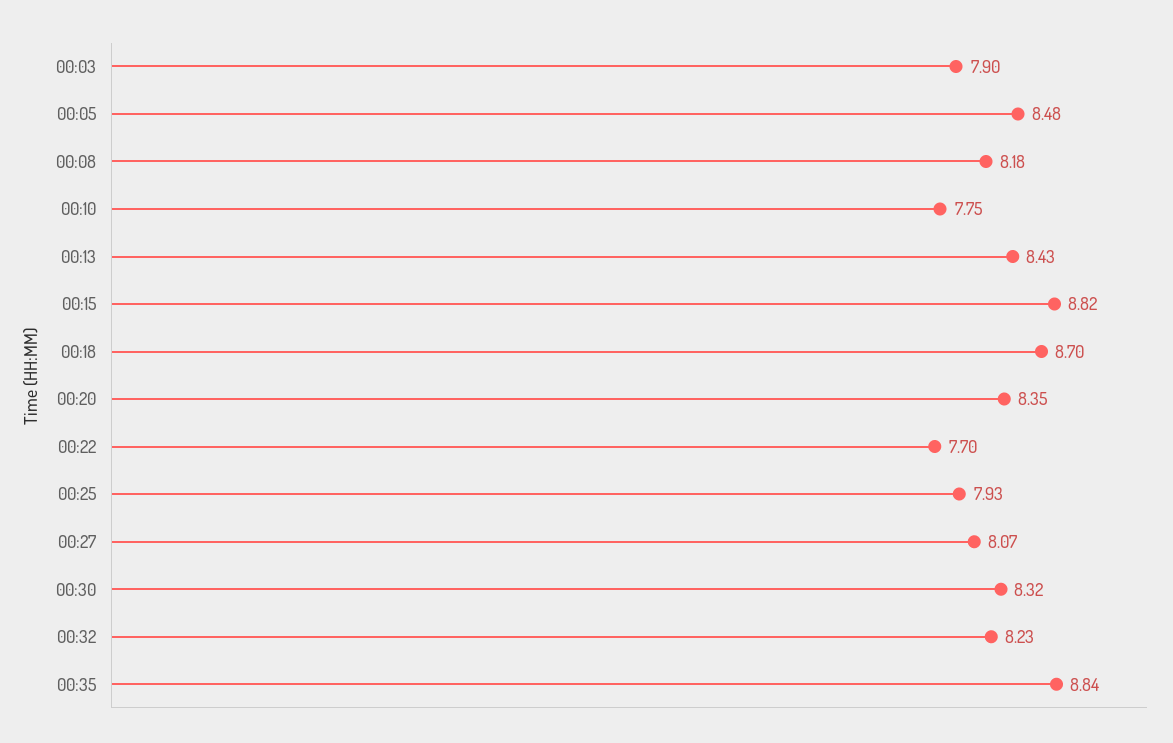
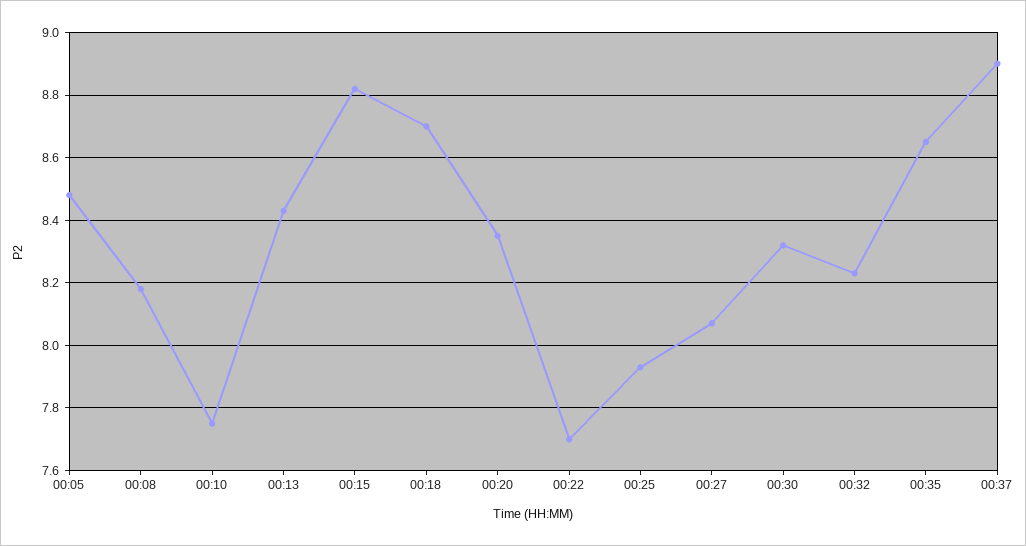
00:03: 7.9 -> none
00:35: 8.84 -> 8.65
00:37: none -> 8.9

